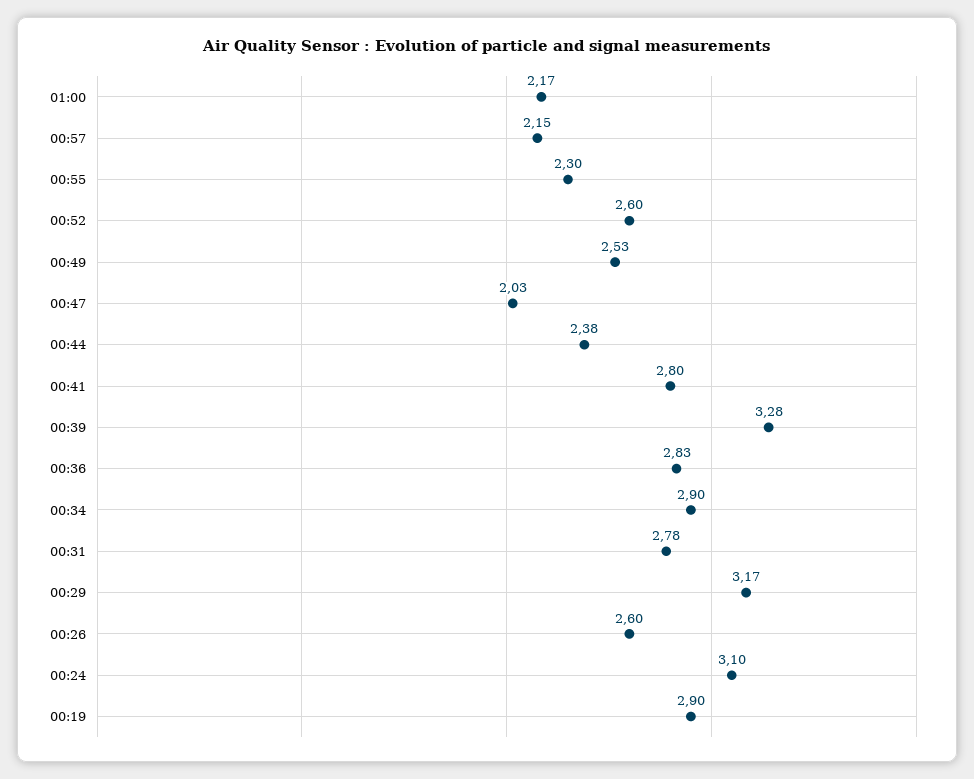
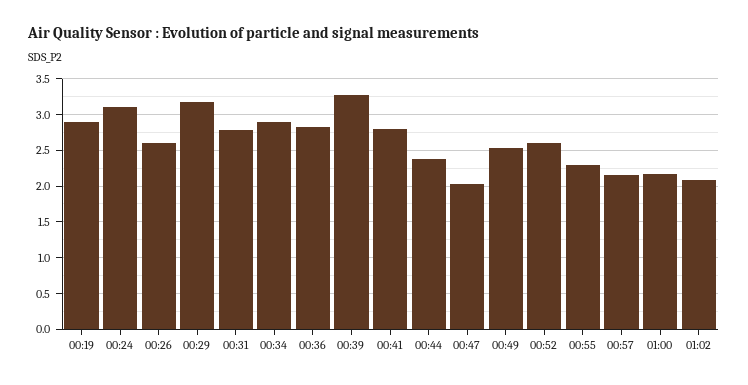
01:02: none -> 2.1

